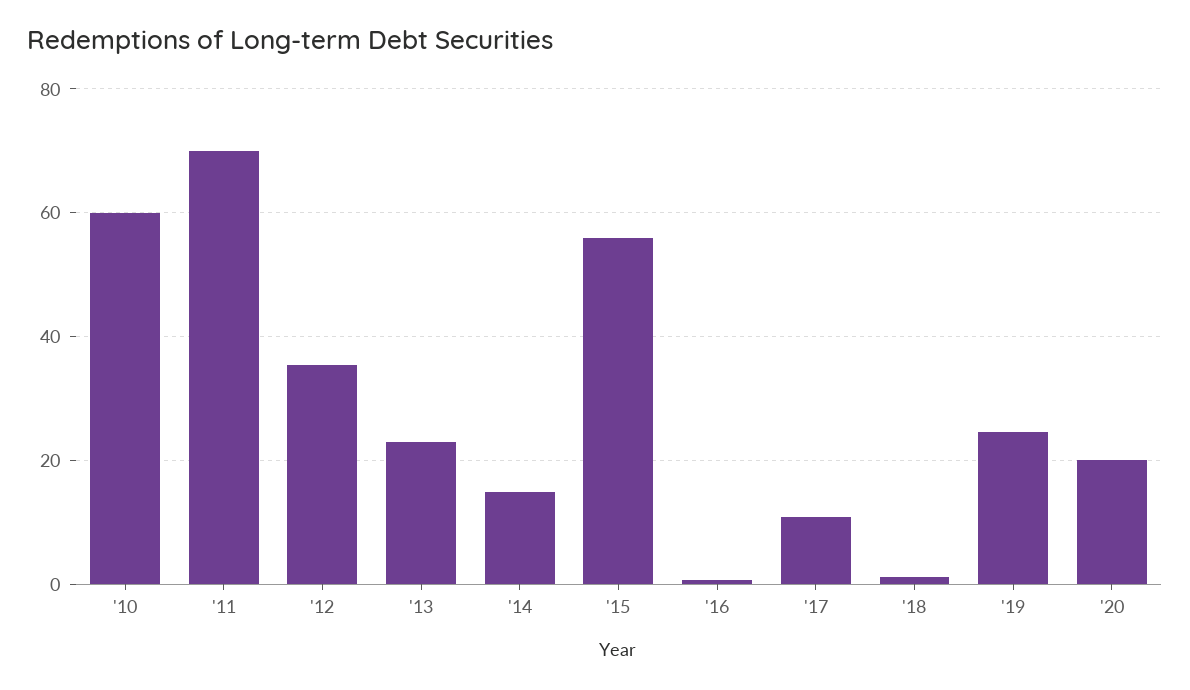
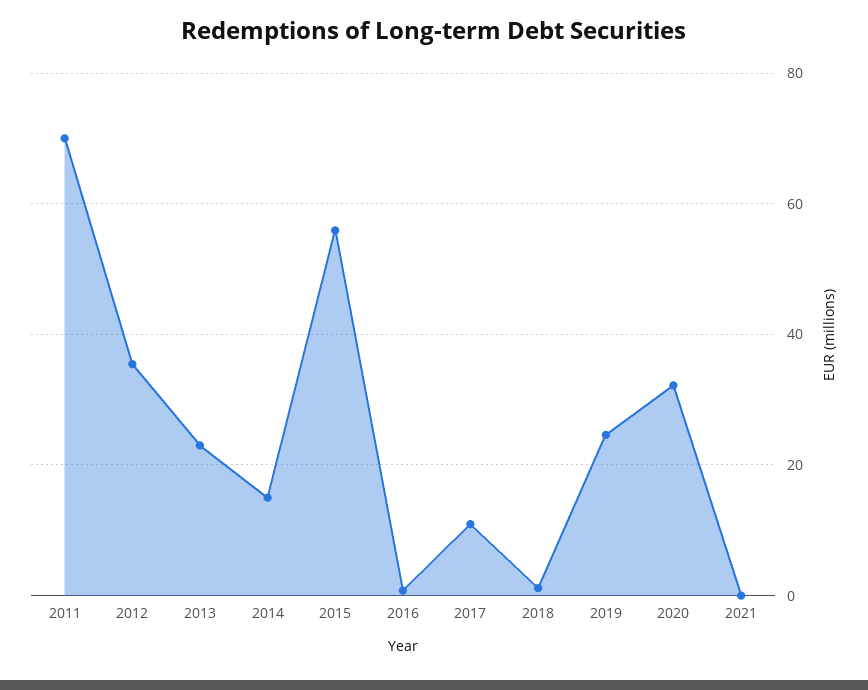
'10: 60 -> none
'20: 20 -> 32
2021: none -> 0

